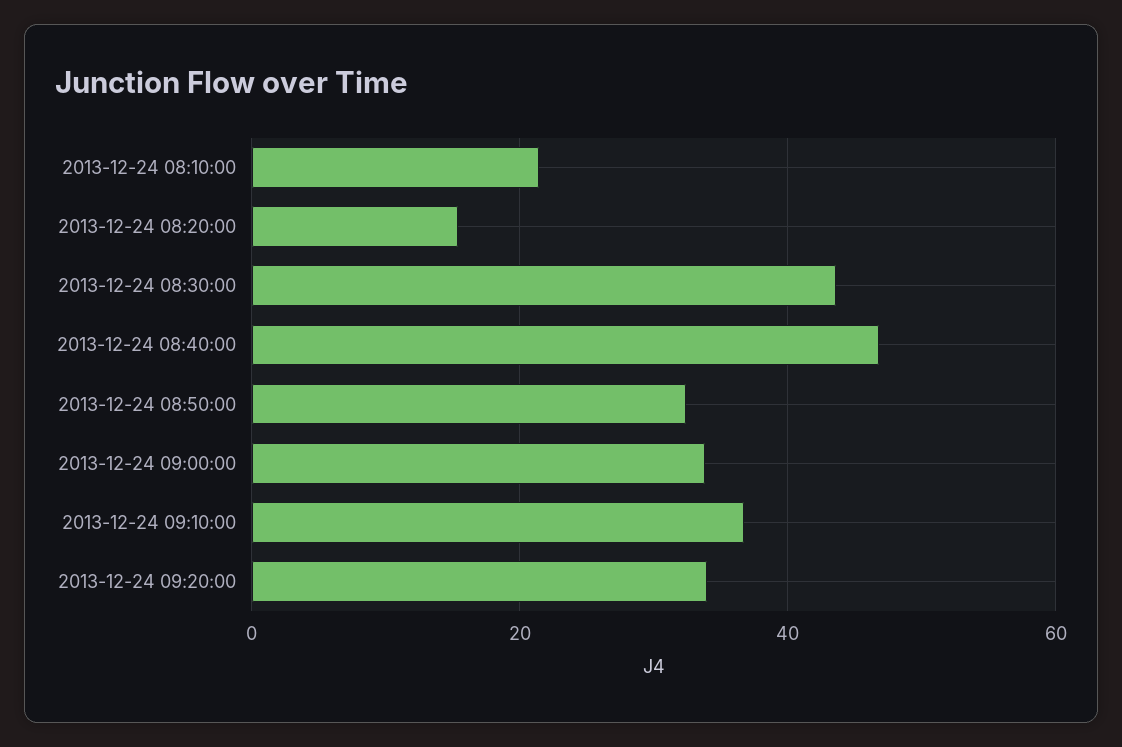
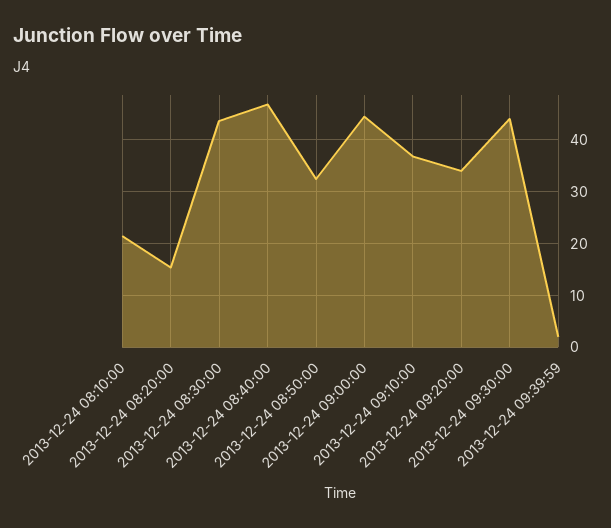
2013-12-24 09:00:00: 34 -> 44
2013-12-24 09:30:00: none -> 44
2013-12-24 09:39:59: none -> 2

